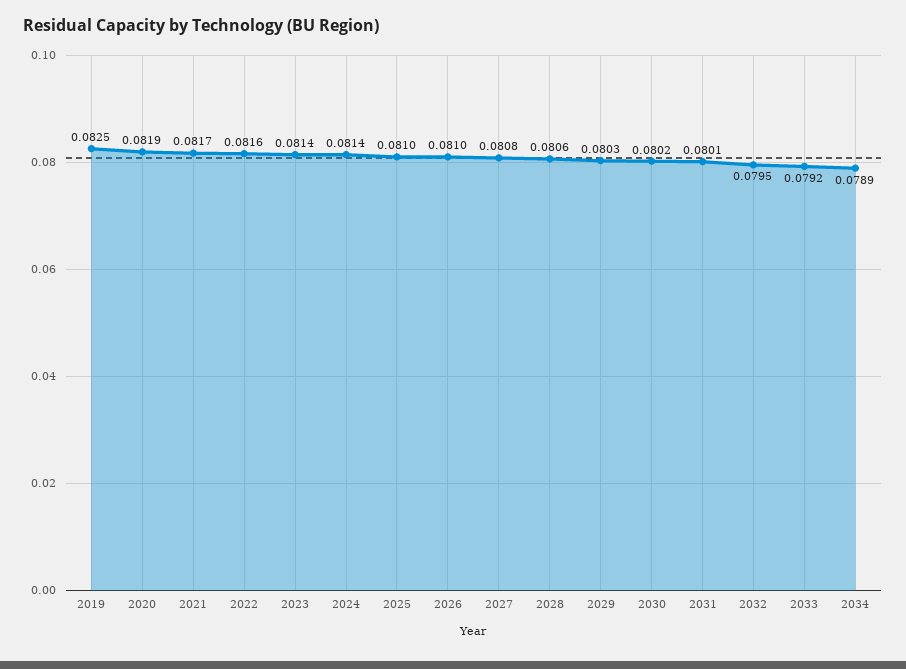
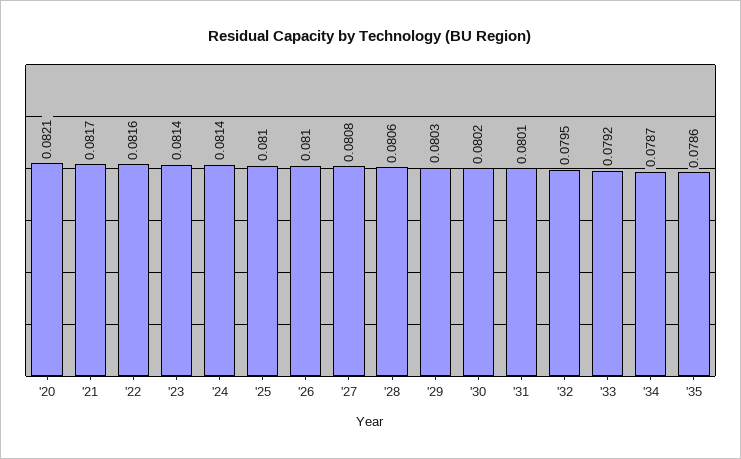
2019: 0.0825 -> none
2020: 0.0819 -> 0.0821
2034: 0.0789 -> 0.0787
'35: none -> 0.0786

